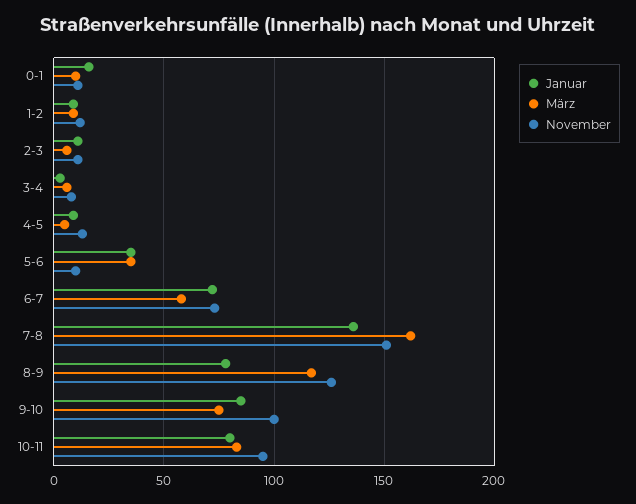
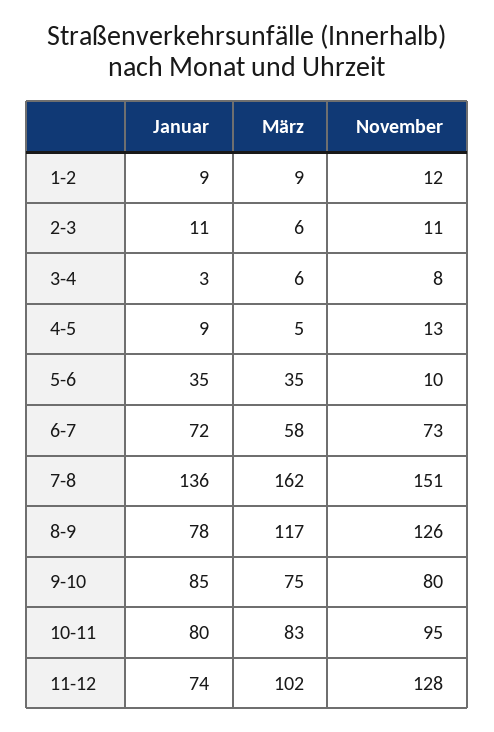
Januar, 0-1: 15 -> none
März, 0-1: 10 -> none
November, 0-1: 10 -> none
November, 9-10: 100 -> 80
Januar, 11-12: none -> 74
März, 11-12: none -> 102
November, 11-12: none -> 128

